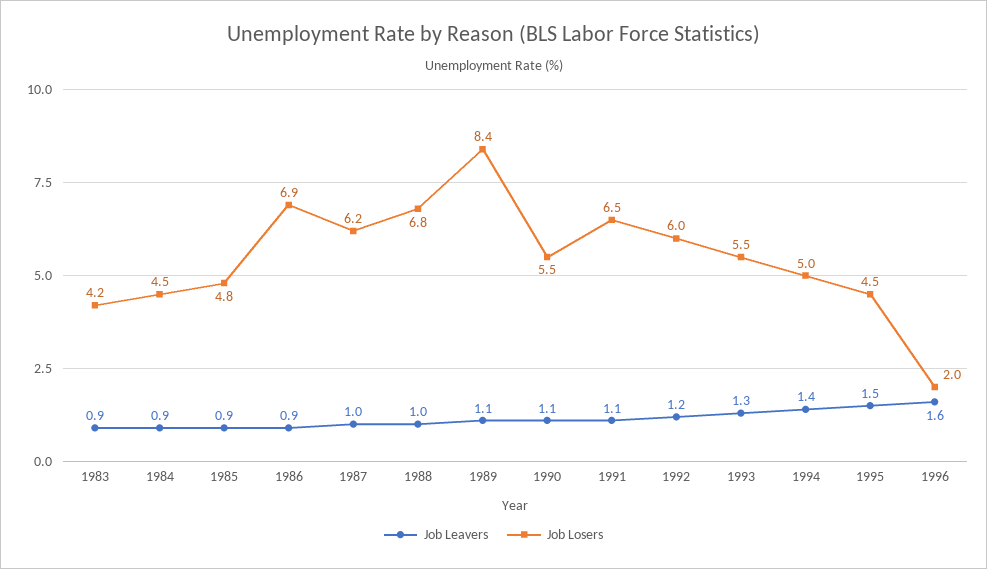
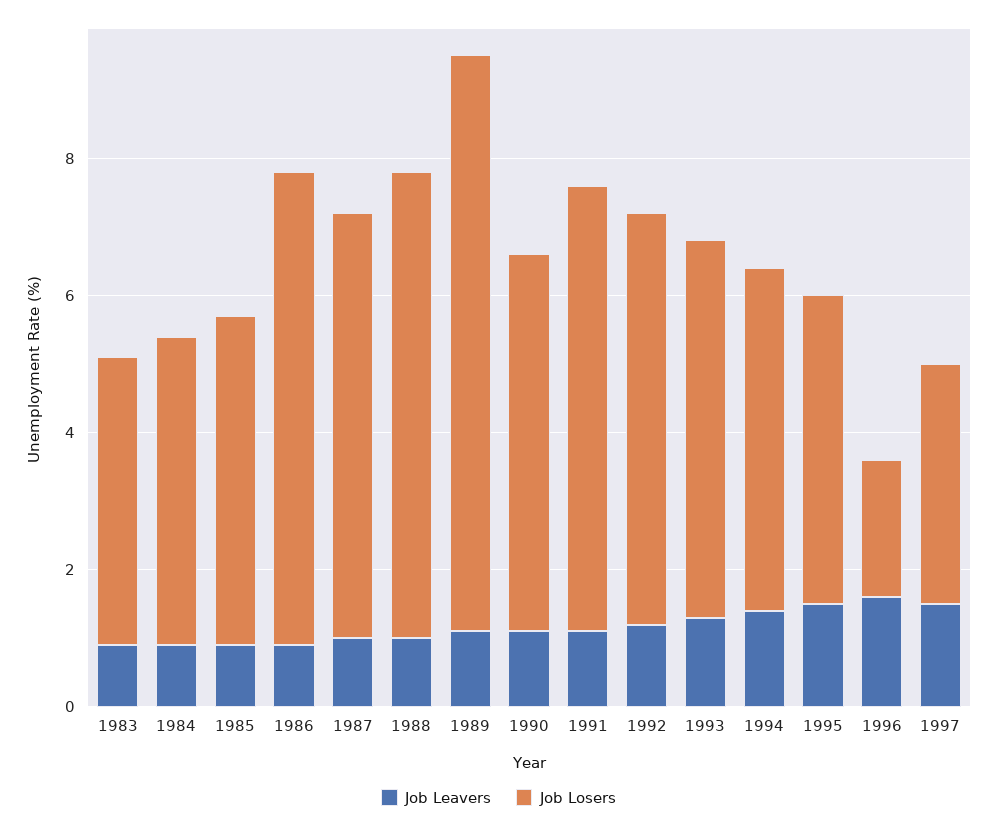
Job Leavers, 1997: none -> 1.5
Job Losers, 1997: none -> 3.5

